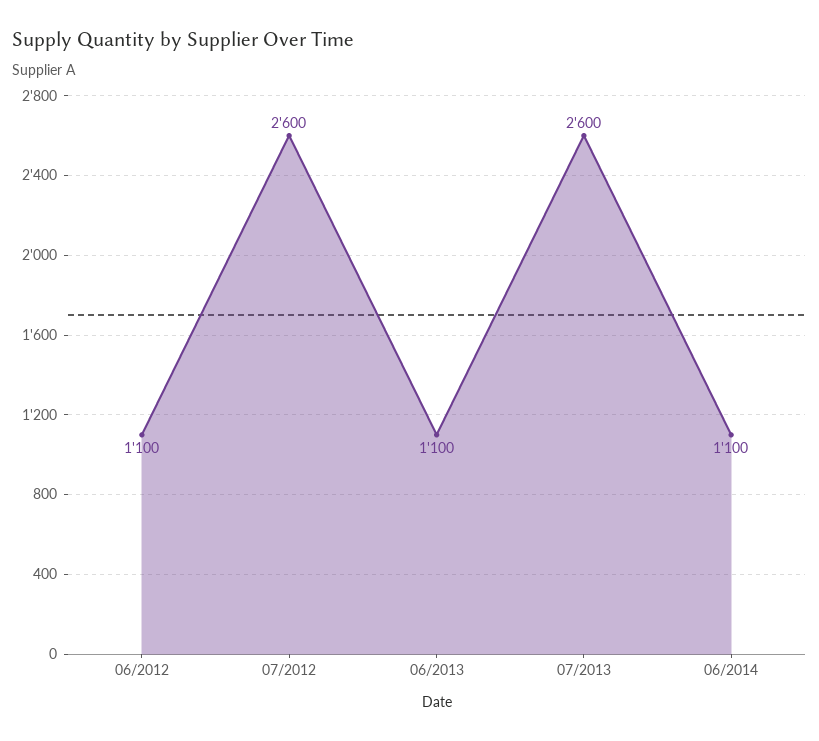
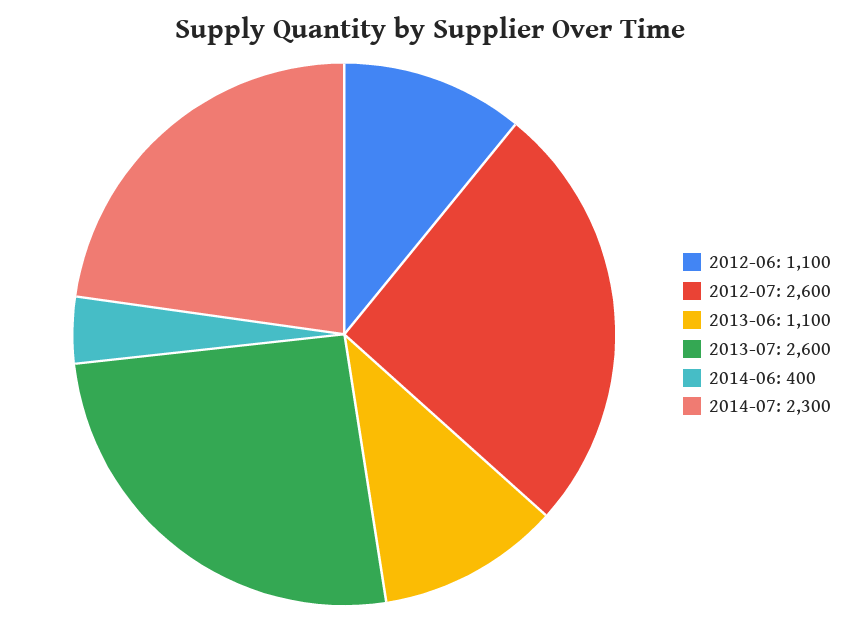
06/2014: 1100 -> 400
2014-07: none -> 2300

